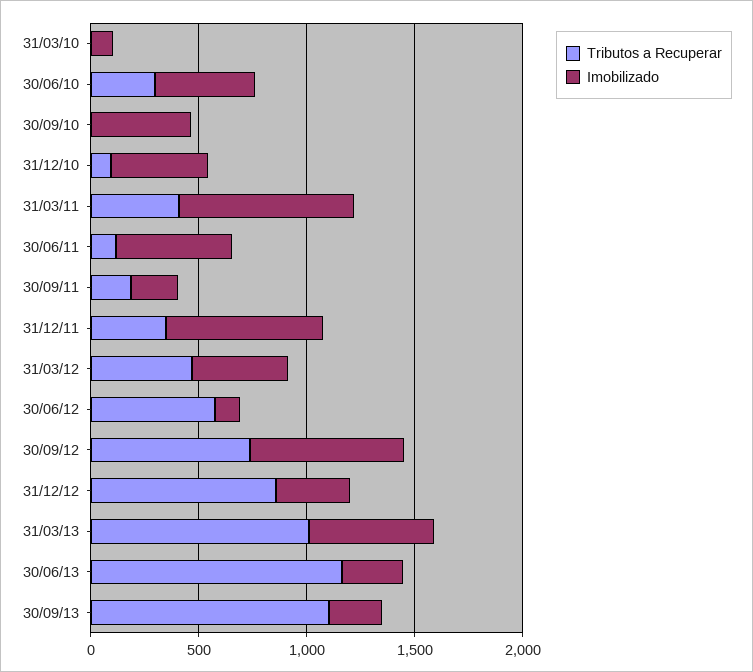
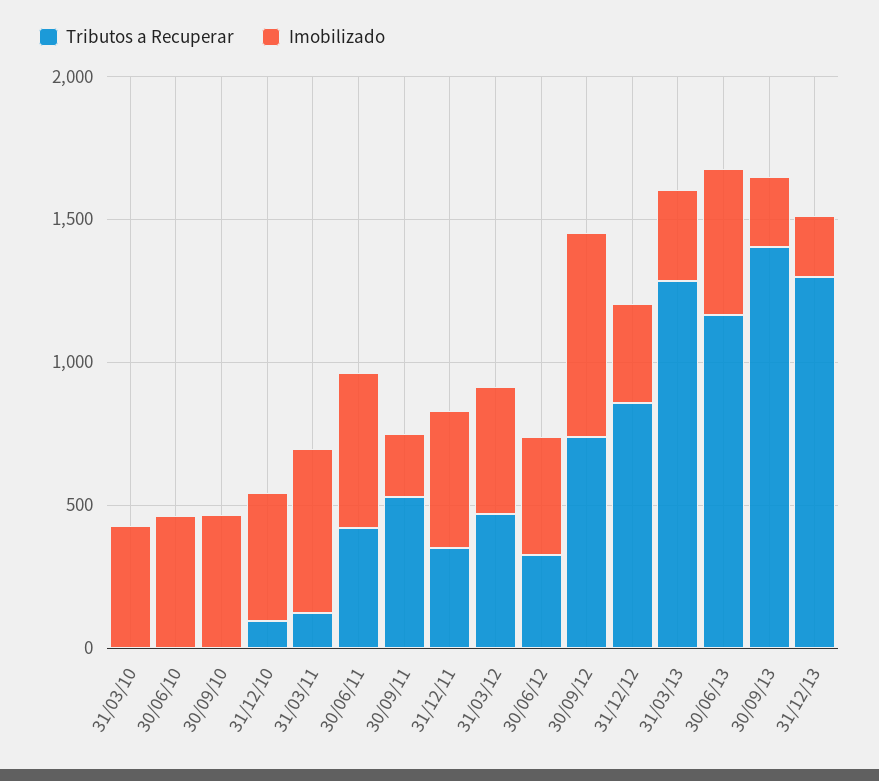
Imobilizado, 31/03/10: 100 -> 400
Tributos a Recuperar, 30/06/10: 300 -> 0
Tributos a Recuperar, 31/03/11: 400 -> 100
Imobilizado, 31/03/11: 800 -> 600
Tributos a Recuperar, 30/06/11: 100 -> 400
Tributos a Recuperar, 30/09/11: 200 -> 500
Imobilizado, 31/12/11: 700 -> 500
Tributos a Recuperar, 30/06/12: 600 -> 300
Imobilizado, 30/06/12: 100 -> 400
Tributos a Recuperar, 31/03/13: 1000 -> 1300
Imobilizado, 31/03/13: 600 -> 300
Imobilizado, 30/06/13: 300 -> 500
Tributos a Recuperar, 30/09/13: 1100 -> 1400
Tributos a Recuperar, 31/12/13: none -> 1300
Imobilizado, 31/12/13: none -> 200

